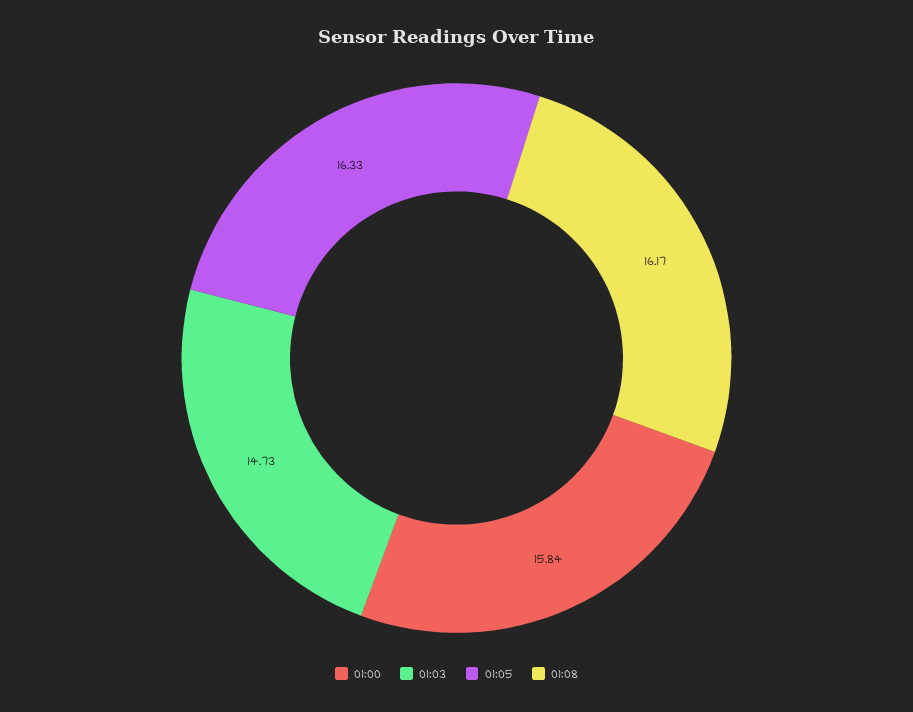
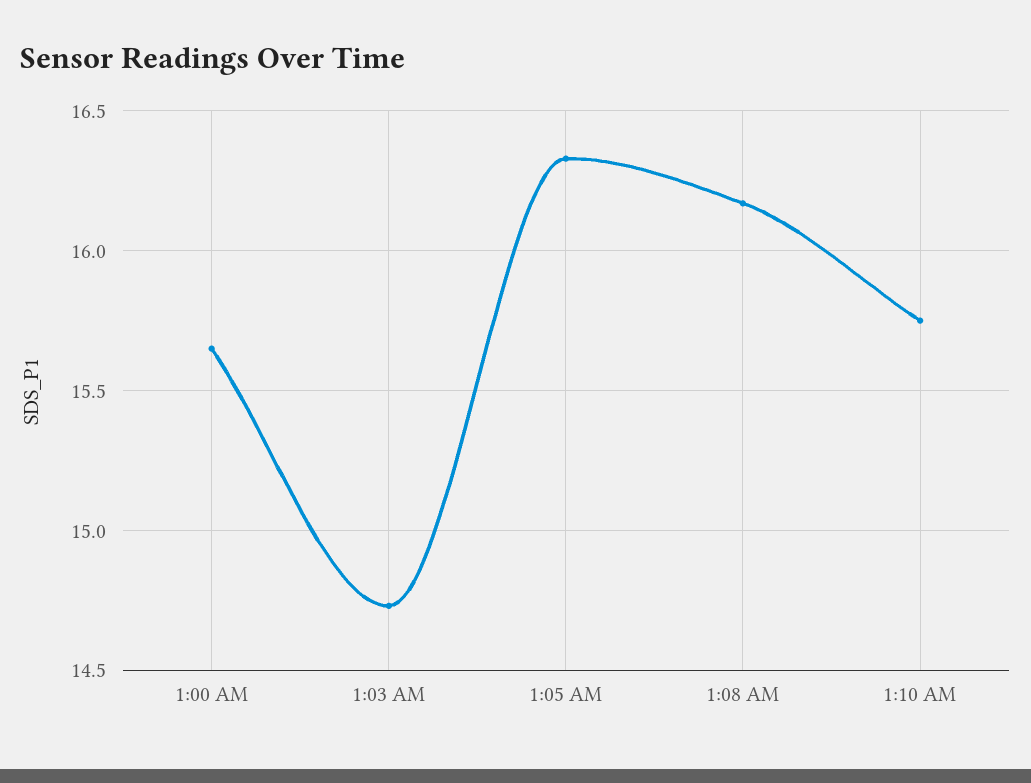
01:00: 15.84 -> 15.65
1:10 AM: none -> 15.75

